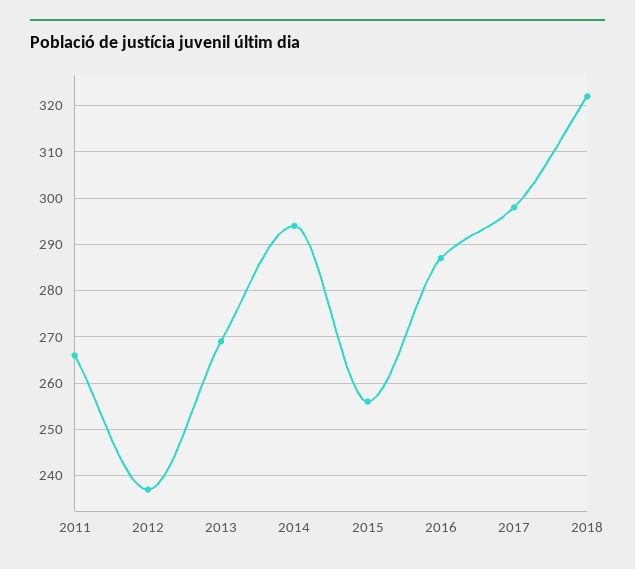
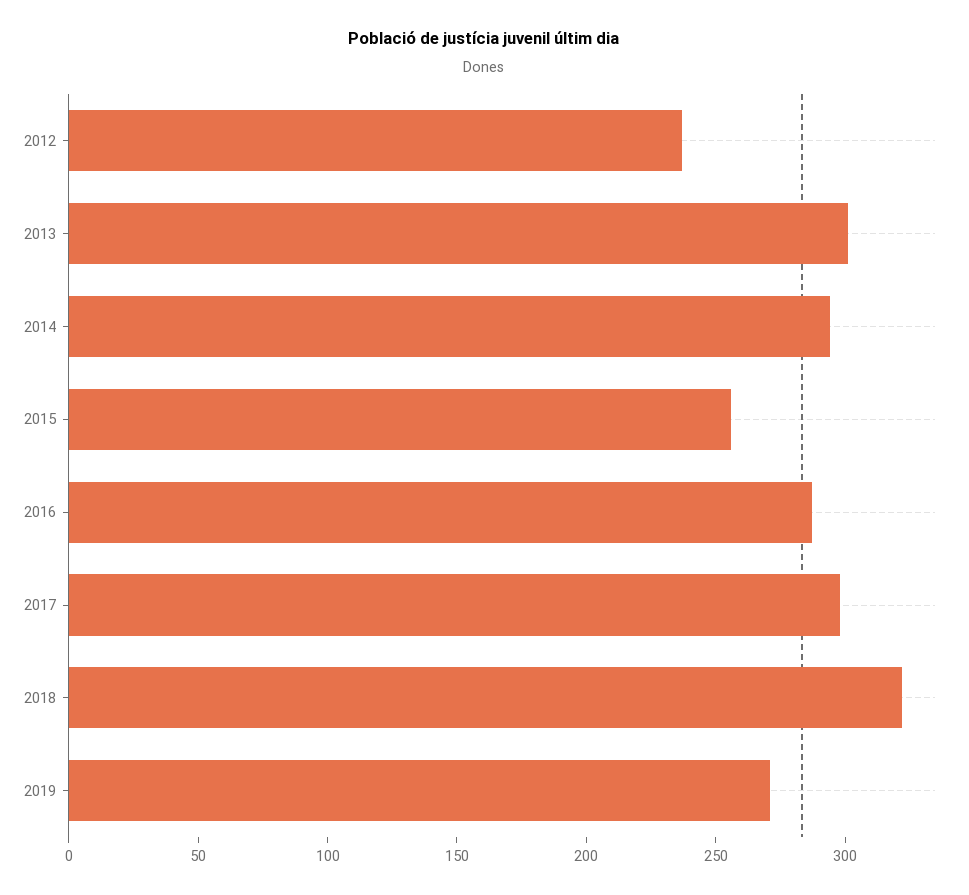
2011: 265 -> none
2013: 270 -> 300
2019: none -> 270

